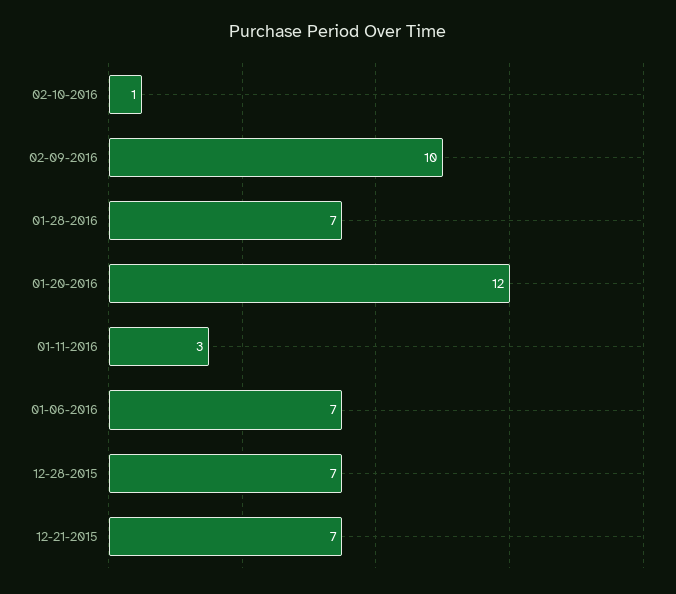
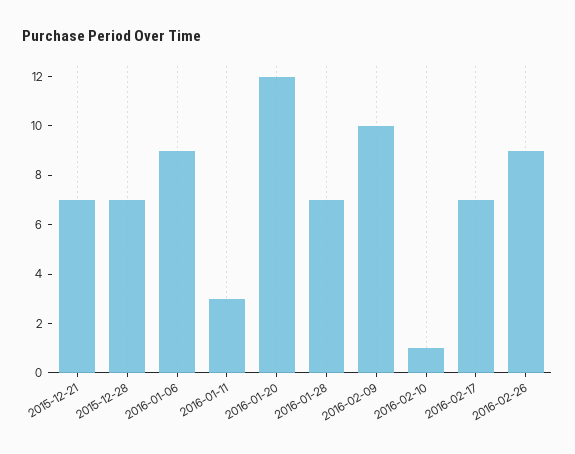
01-06-2016: 7 -> 9
2016-02-17: none -> 7
2016-02-26: none -> 9

